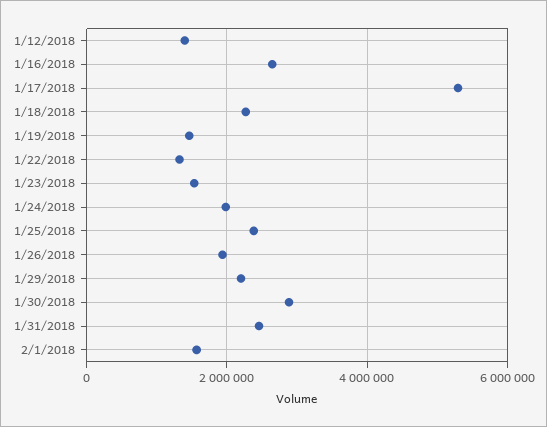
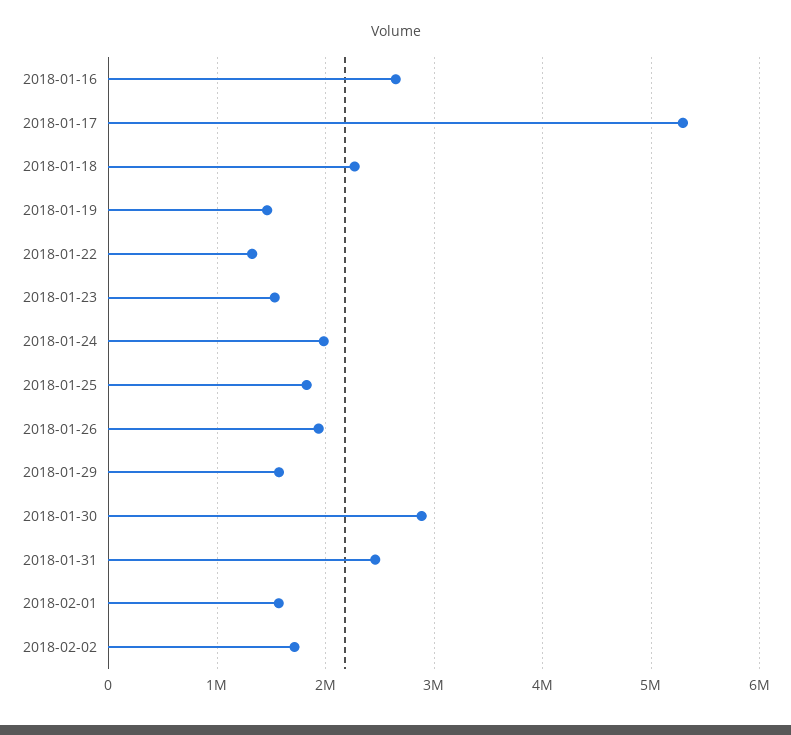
1/12/2018: 1400000 -> none
1/25/2018: 2400000 -> 1800000
1/29/2018: 2200000 -> 1600000
2018-02-02: none -> 1700000

